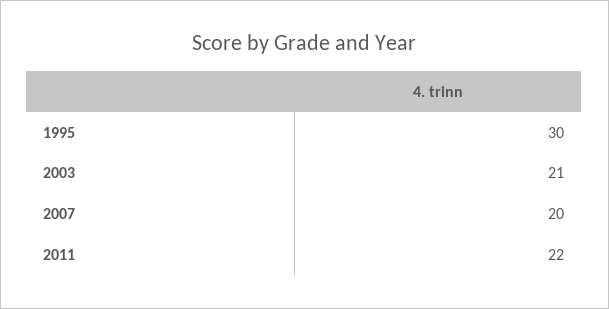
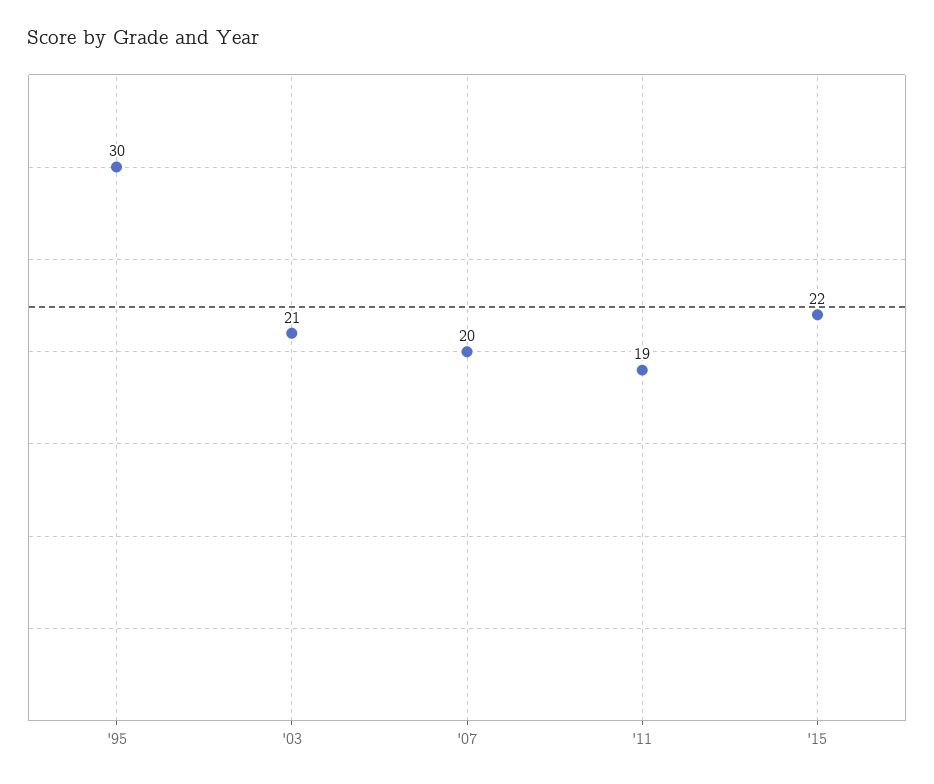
2011: 22 -> 19
'15: none -> 22

